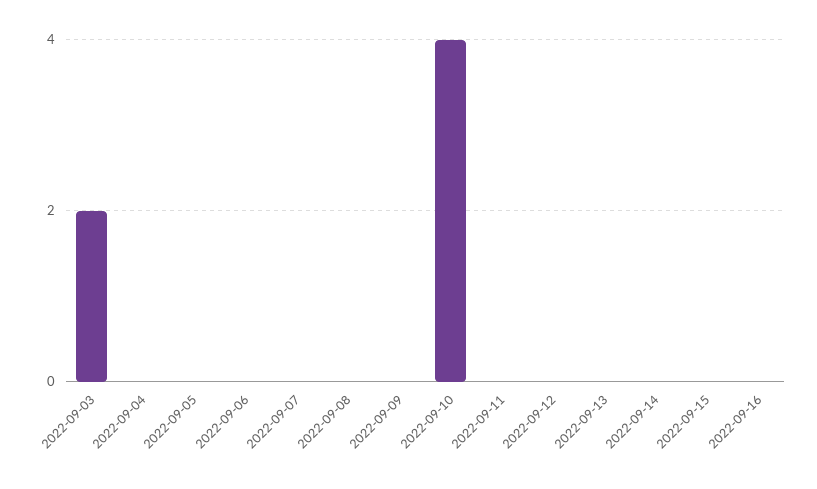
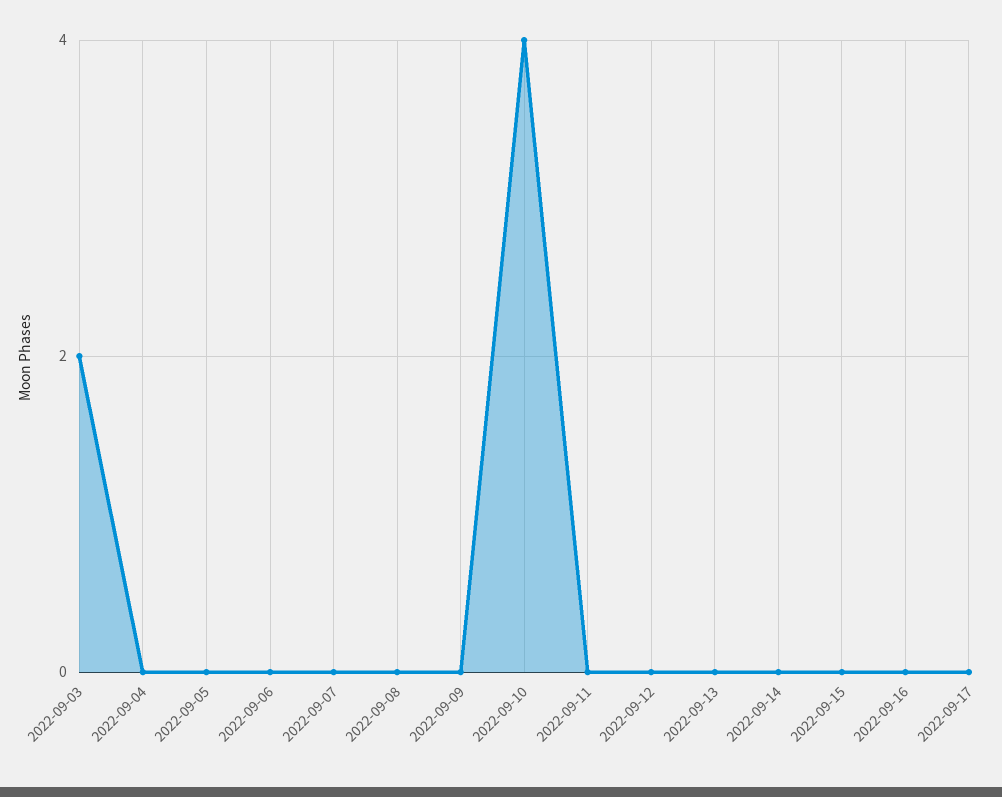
2022-09-17: none -> 0

